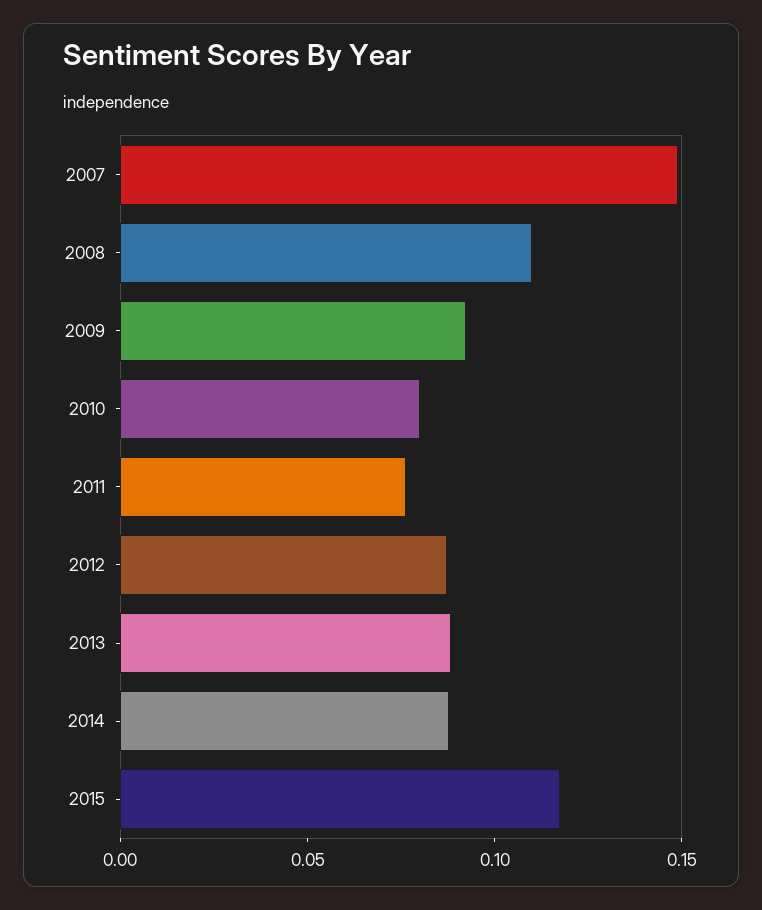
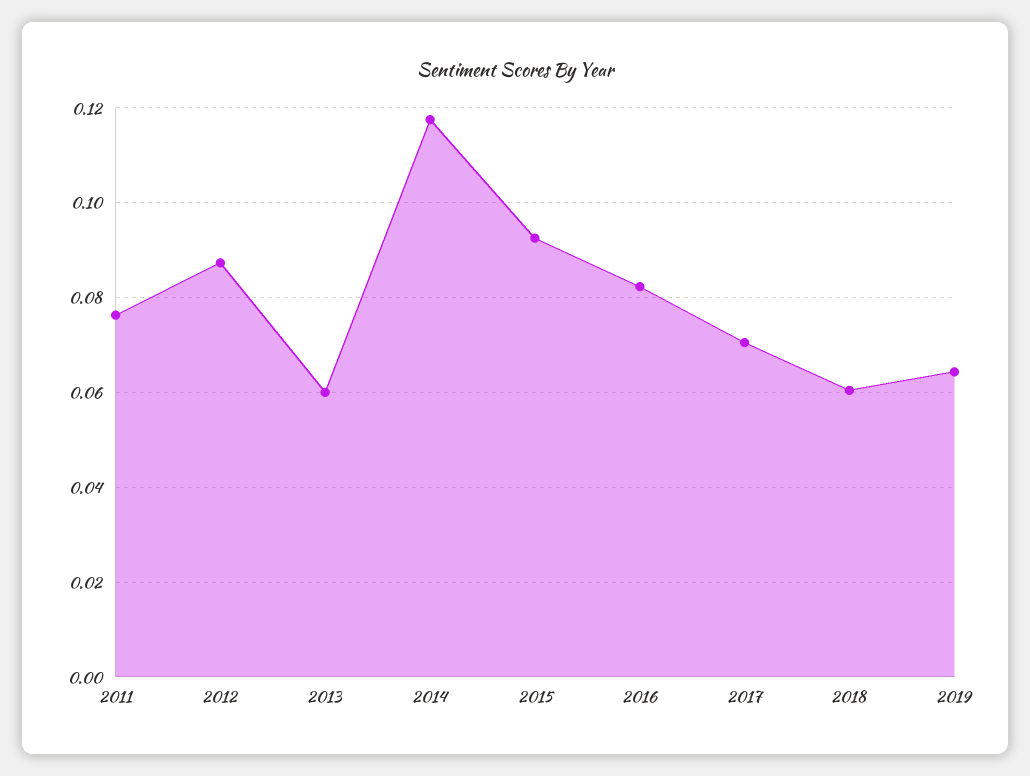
2007: 0.15 -> none
2008: 0.11 -> none
2009: 0.09 -> none
2010: 0.08 -> none
2013: 0.09 -> 0.06
2014: 0.09 -> 0.118
2015: 0.12 -> 0.092
2016: none -> 0.082
2017: none -> 0.07
2018: none -> 0.06
2019: none -> 0.064

